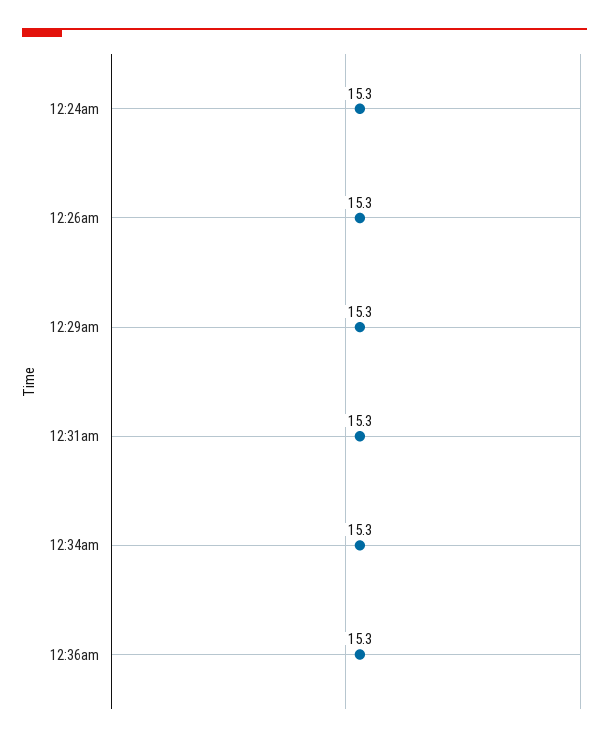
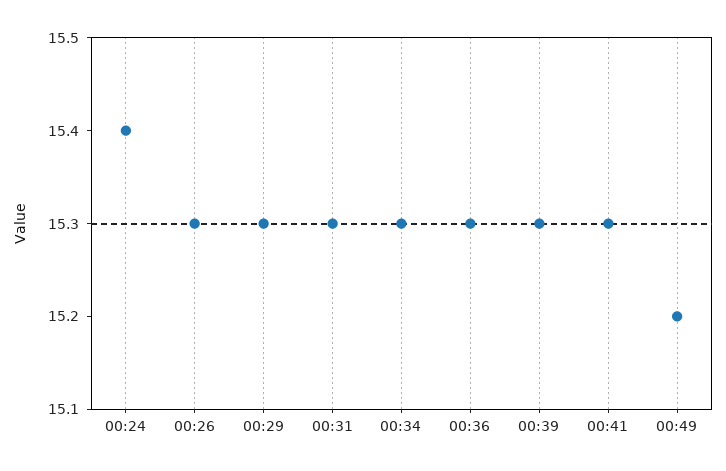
12:24am: 15.3 -> 15.4
00:39: none -> 15.3
00:41: none -> 15.3
00:49: none -> 15.2

